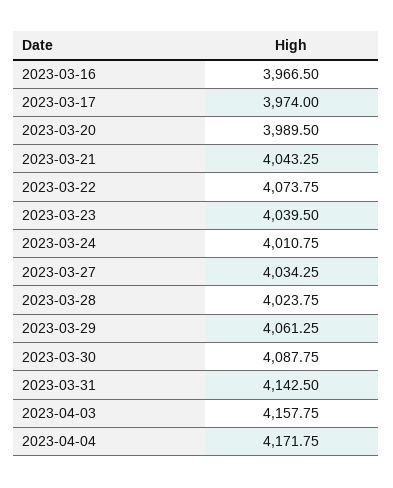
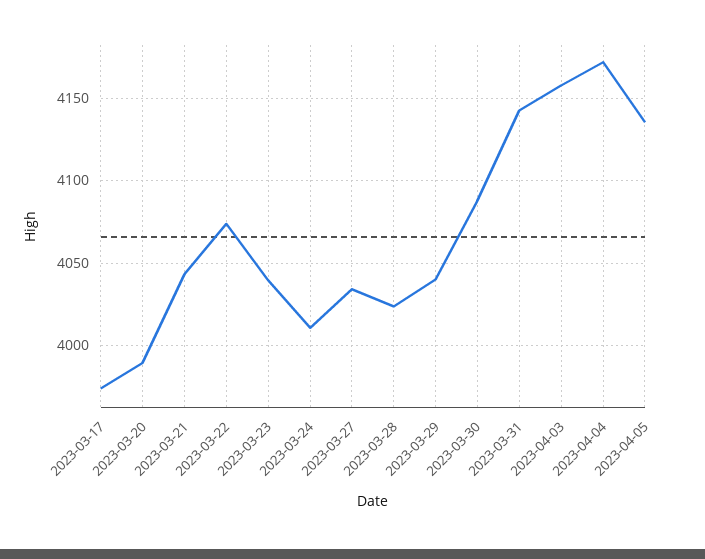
2023-03-16: 3966.5 -> none
2023-03-29: 4061.25 -> 4040
2023-04-05: none -> 4135

